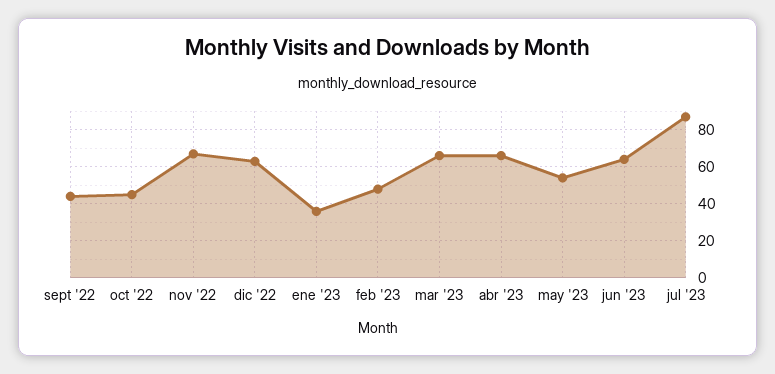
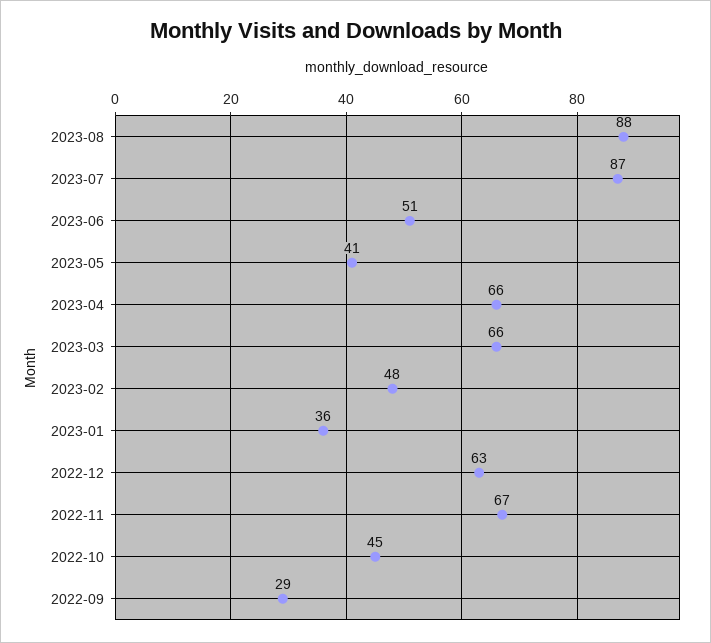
sept '22: 45 -> 29
may '23: 55 -> 41
jun '23: 65 -> 51
2023-08: none -> 88

